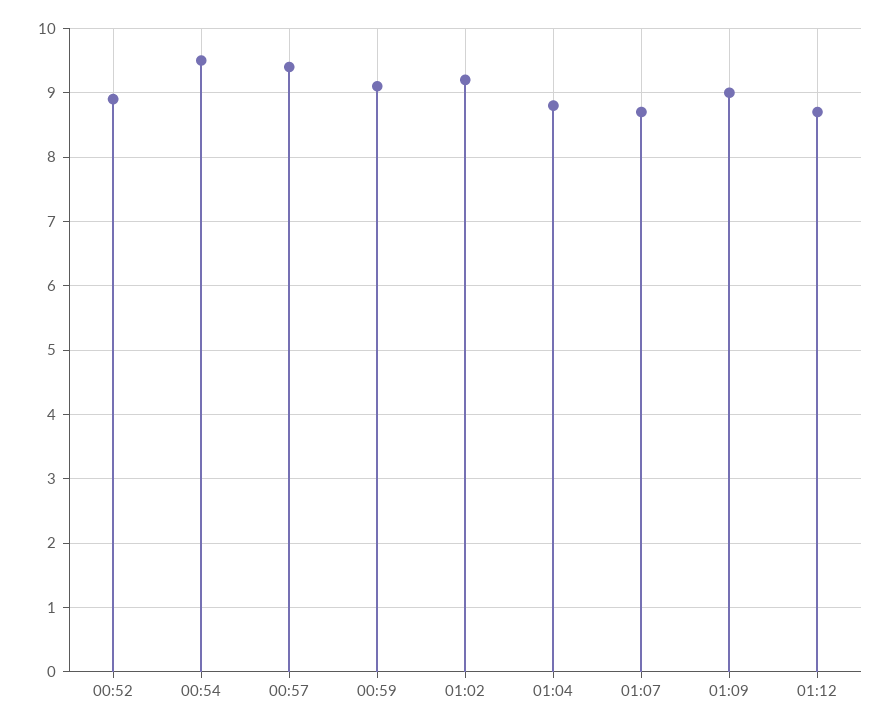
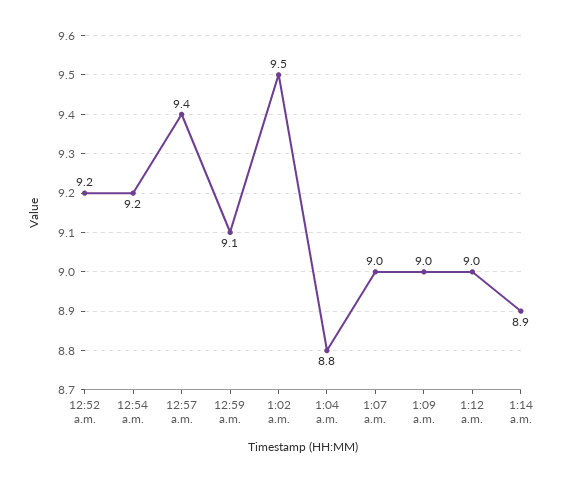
00:52: 8.9 -> 9.2
00:54: 9.5 -> 9.2
01:02: 9.2 -> 9.5
01:07: 8.7 -> 9
01:12: 8.7 -> 9
1:14 a.m.: none -> 8.9

